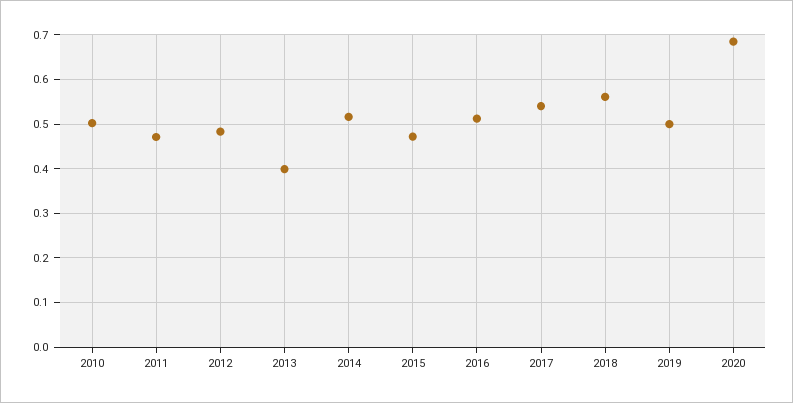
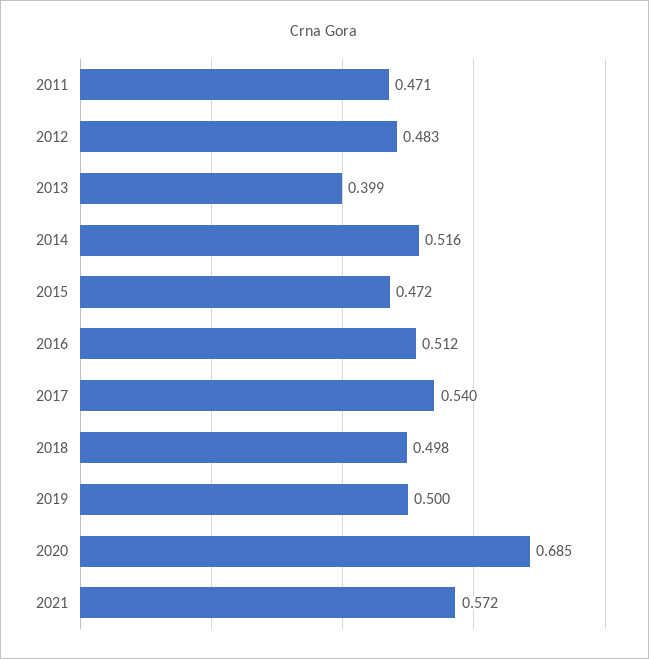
2010: 0.5 -> none
2018: 0.56 -> 0.498
2021: none -> 0.572

